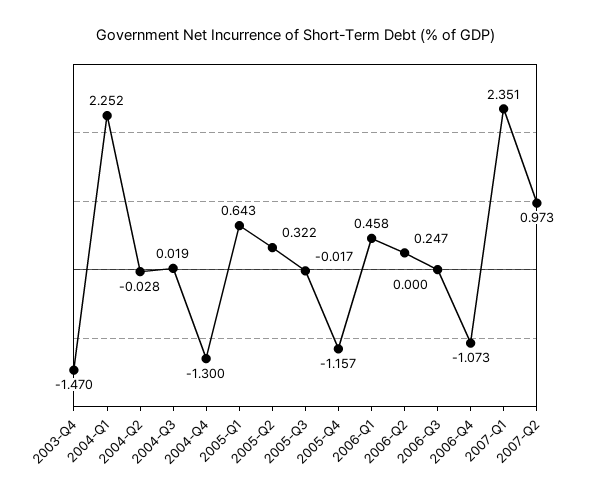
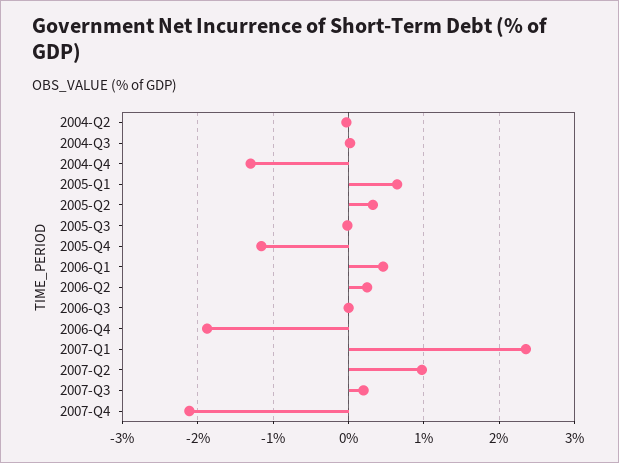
2003-Q4: -1.47 -> none
2004-Q1: 2.252 -> none
2006-Q4: -1.073 -> -1.9
2007-Q3: none -> 0.2
2007-Q4: none -> -2.1

